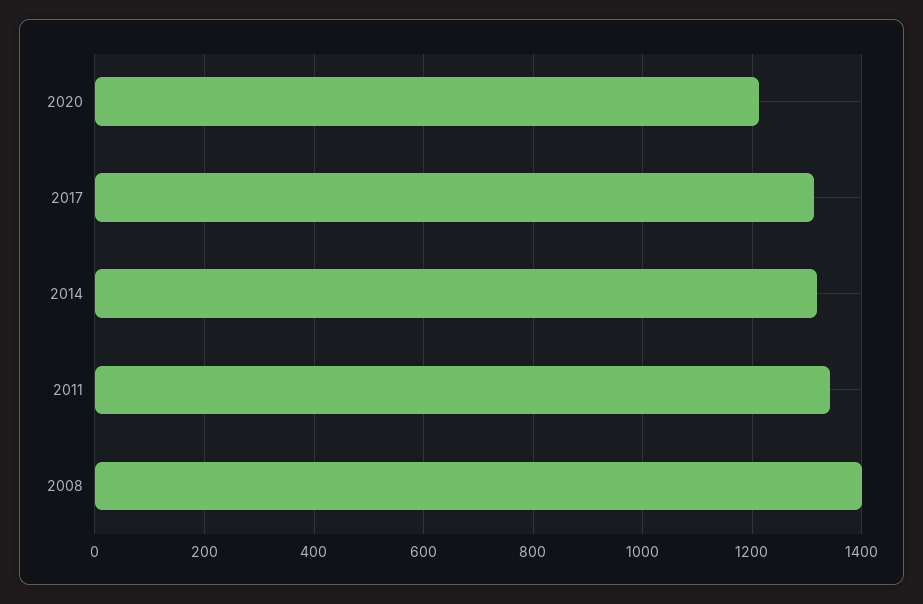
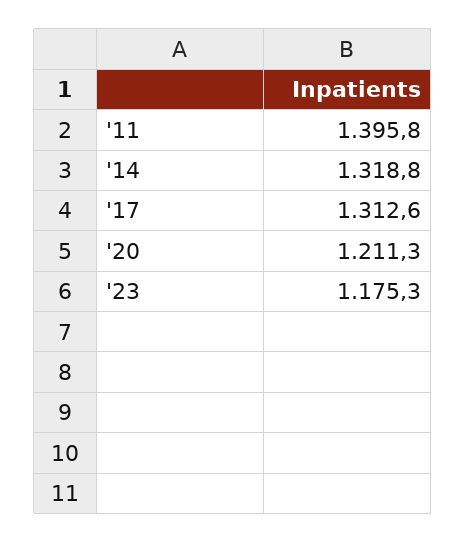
2011: 1340 -> 1395.8
2008: 1400 -> none
'23: none -> 1175.3

